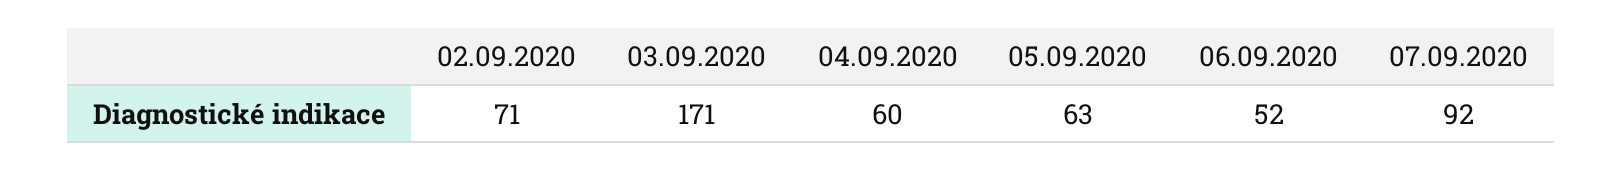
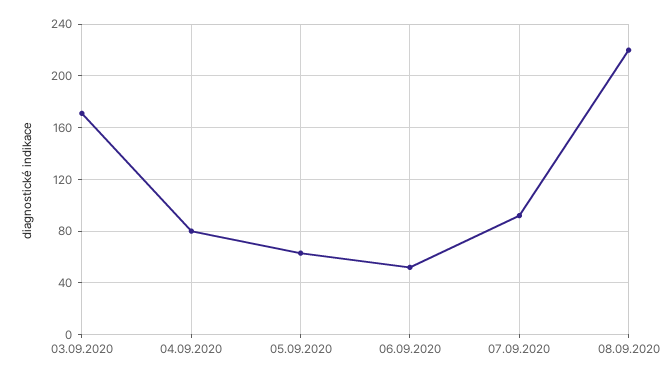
02.09.2020: 71 -> none
04.09.2020: 60 -> 80
08.09.2020: none -> 220

